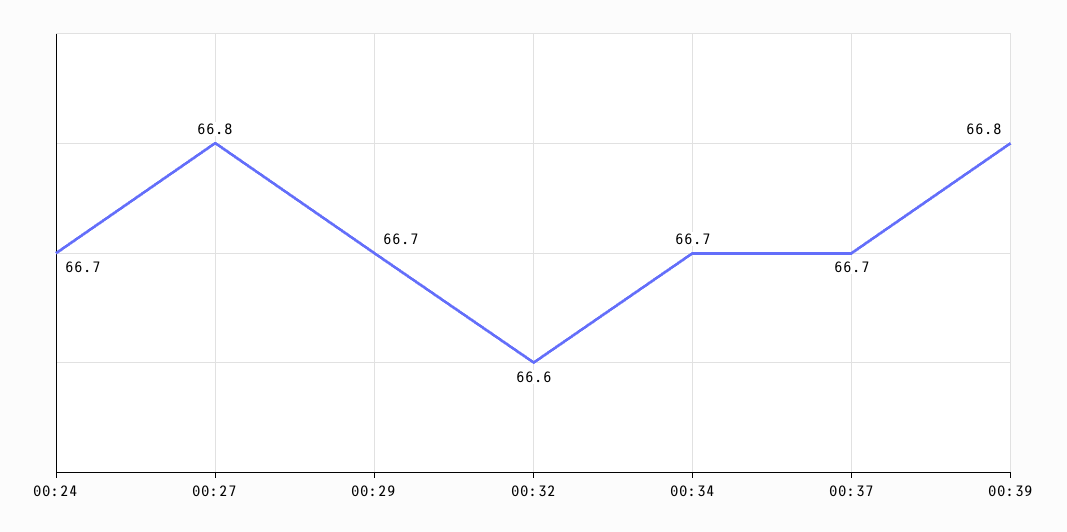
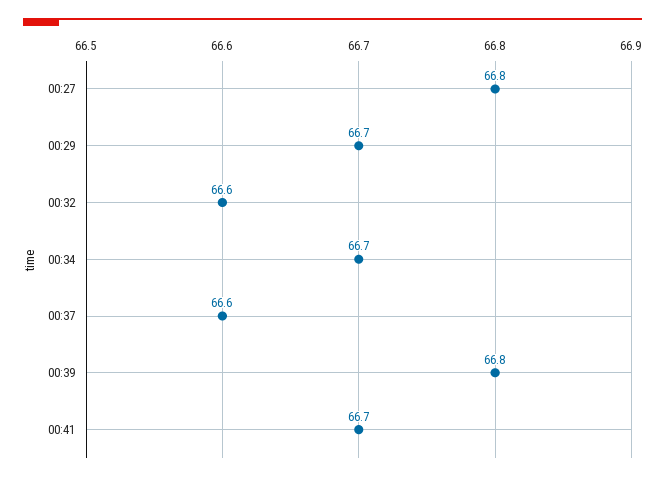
00:24: 66.7 -> none
00:37: 66.7 -> 66.6
00:41: none -> 66.7

